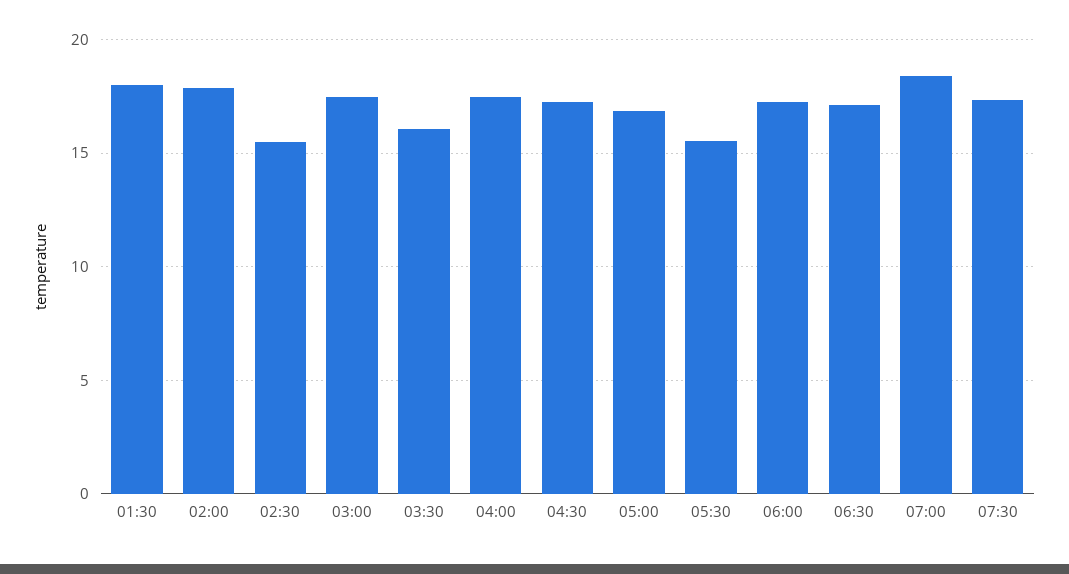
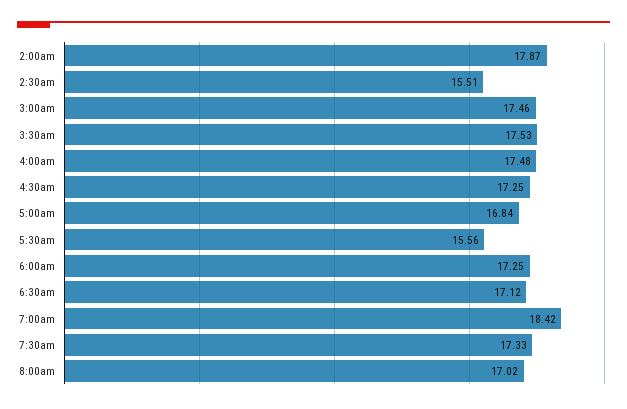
01:30: 18 -> none
03:30: 16 -> 17.53
8:00am: none -> 17.02

